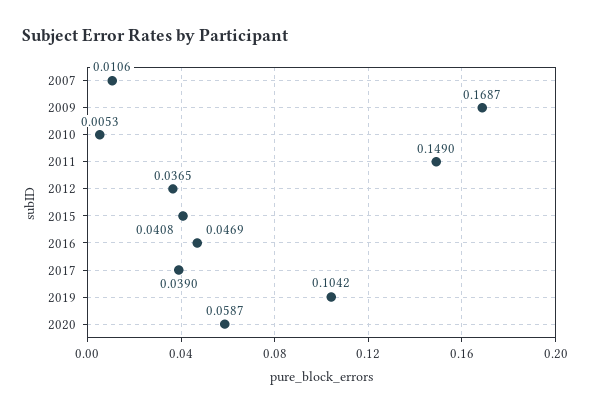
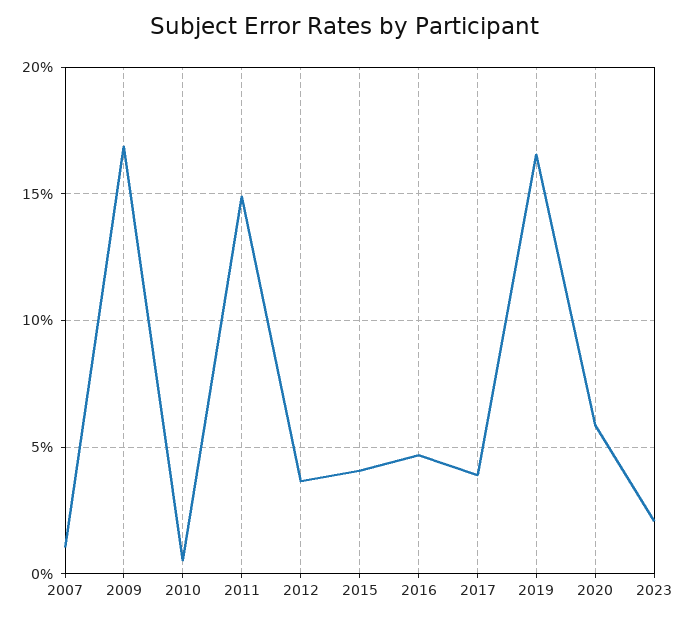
2019: 0.1042 -> 0.165
2023: none -> 0.02

